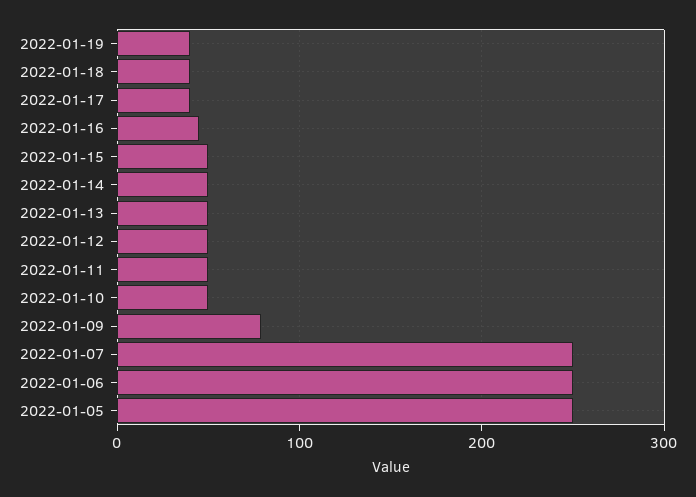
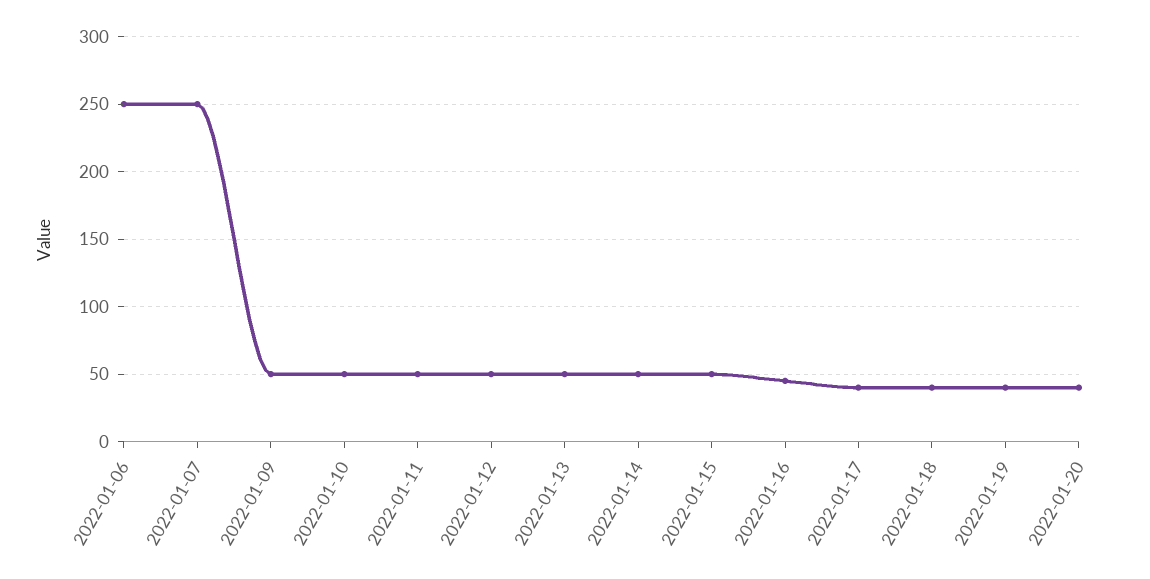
2022-01-09: 80 -> 50
2022-01-05: 250 -> none
2022-01-20: none -> 40

